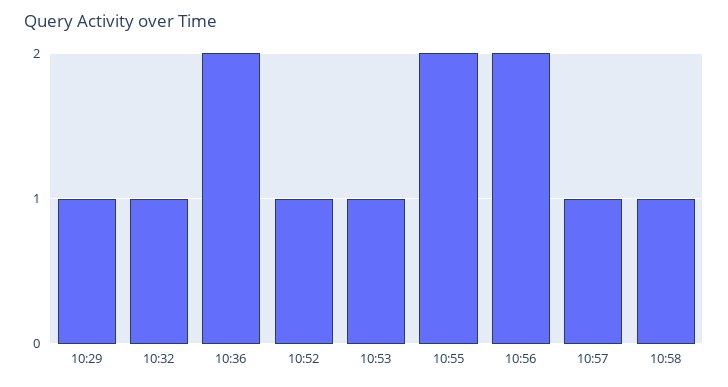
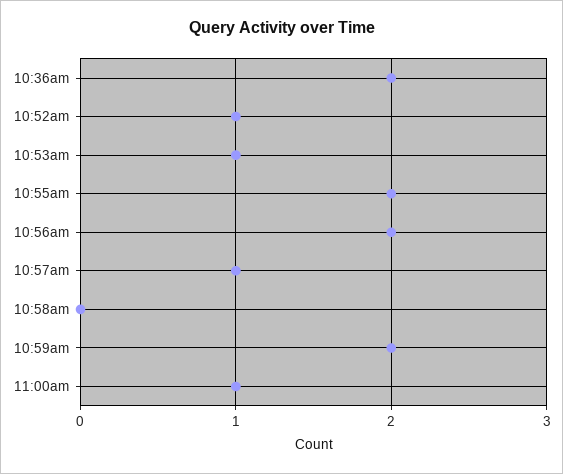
10:29: 1 -> none
10:32: 1 -> none
10:58: 1 -> 0
10:59am: none -> 2
11:00am: none -> 1

